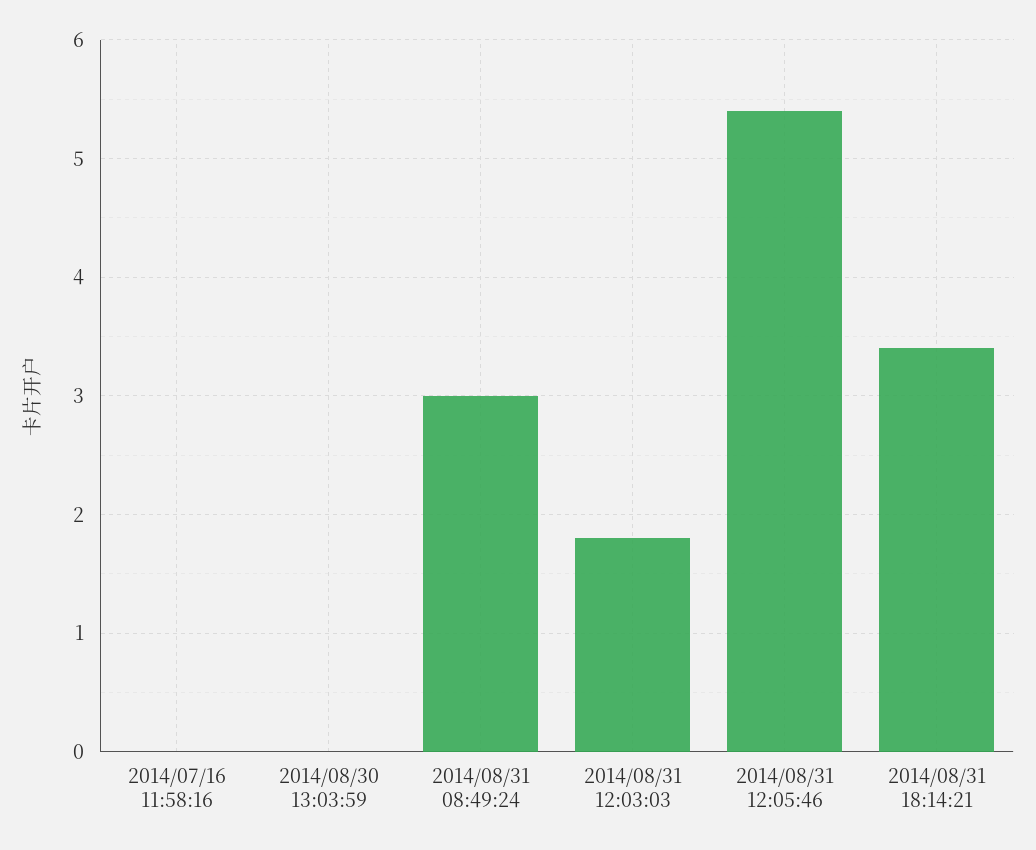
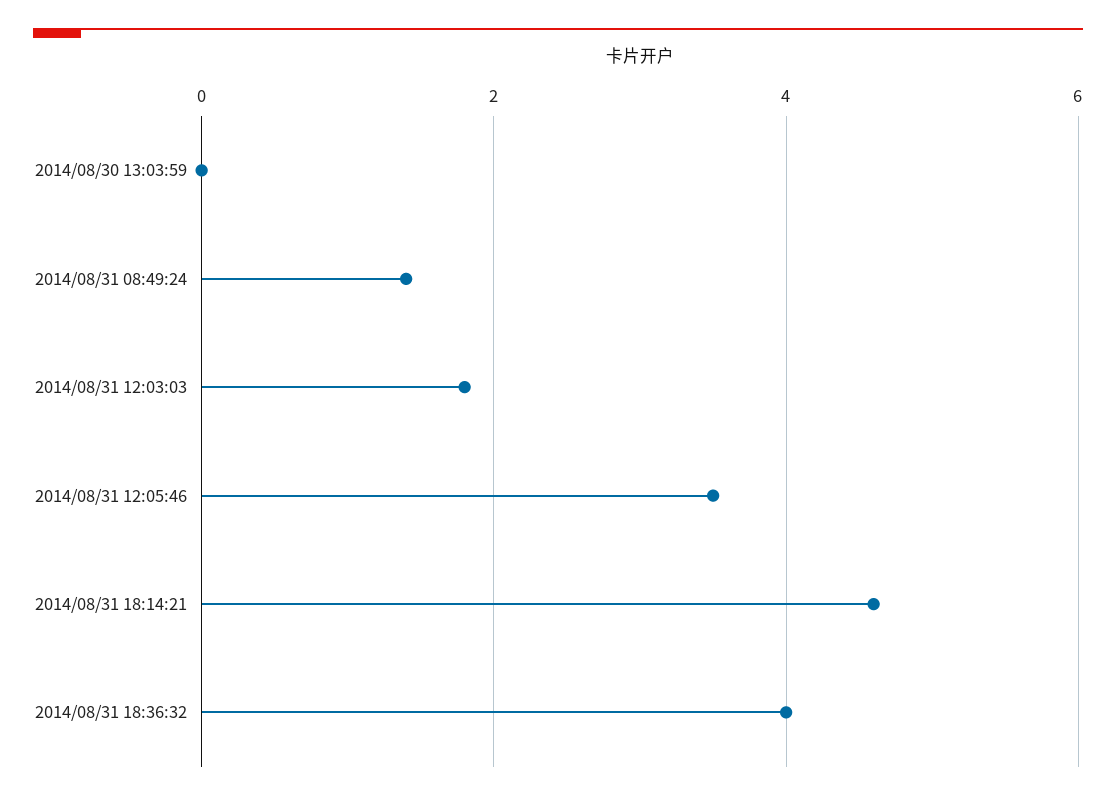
2014/07/16 11:58:16: 0 -> none
2014/08/31 08:49:24: 3 -> 1.5
2014/08/31 12:05:46: 5.4 -> 3.5
2014/08/31 18:14:21: 3.4 -> 4.5
2014/08/31 18:36:32: none -> 4

